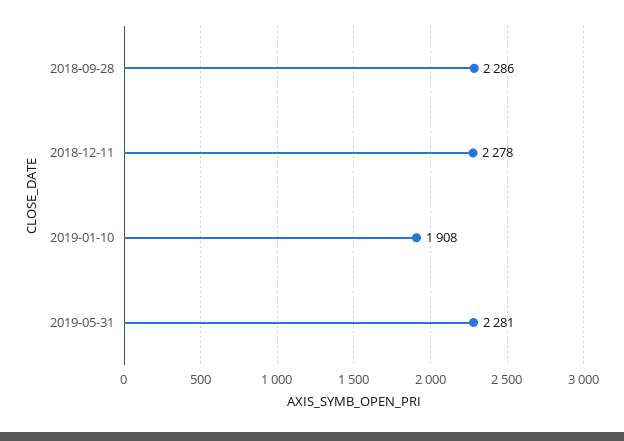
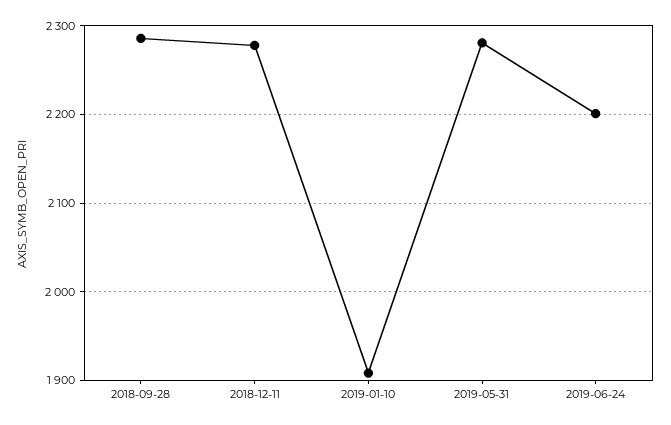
2019-06-24: none -> 2200

